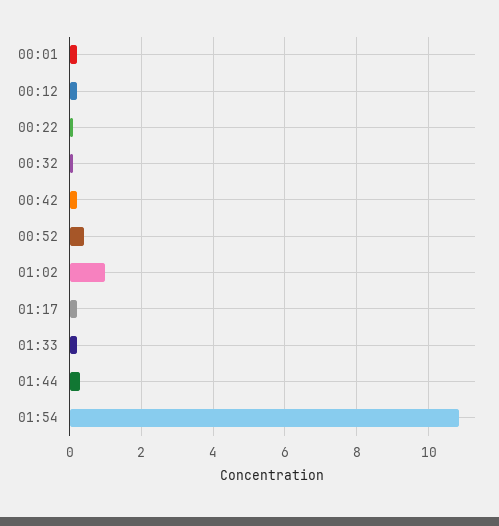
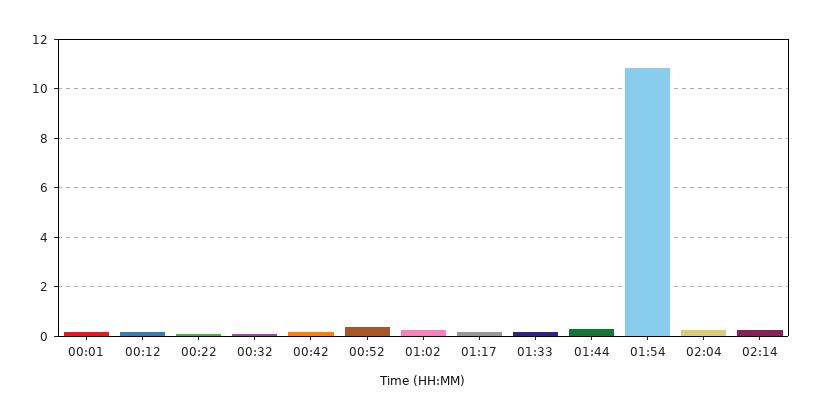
01:02: 1 -> 0.25
02:04: none -> 0.25
02:14: none -> 0.25

